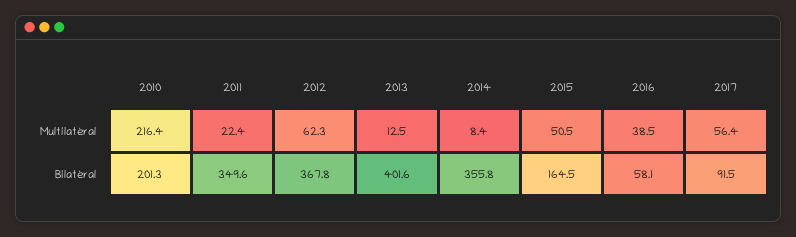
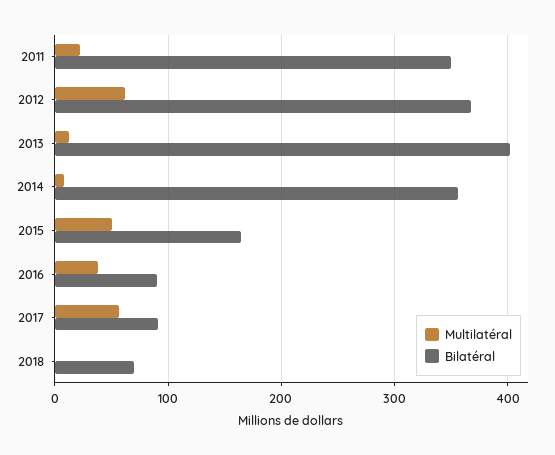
Multilatéral, 2010: 216.4 -> none
Bilatéral, 2010: 201.3 -> none
Bilatéral, 2016: 58.1 -> 90
Multilatéral, 2018: none -> 0
Bilatéral, 2018: none -> 70

